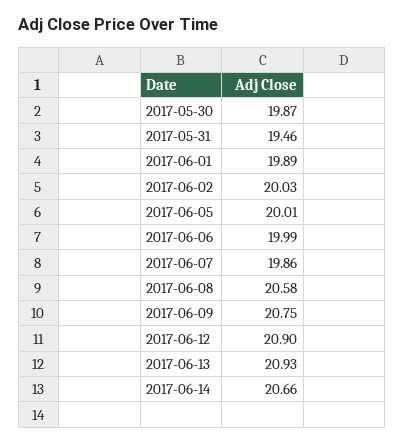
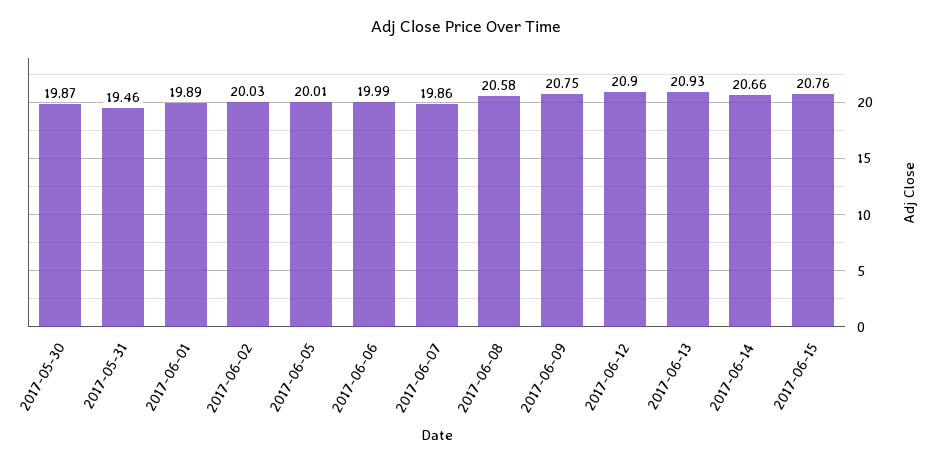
2017-06-15: none -> 20.76

